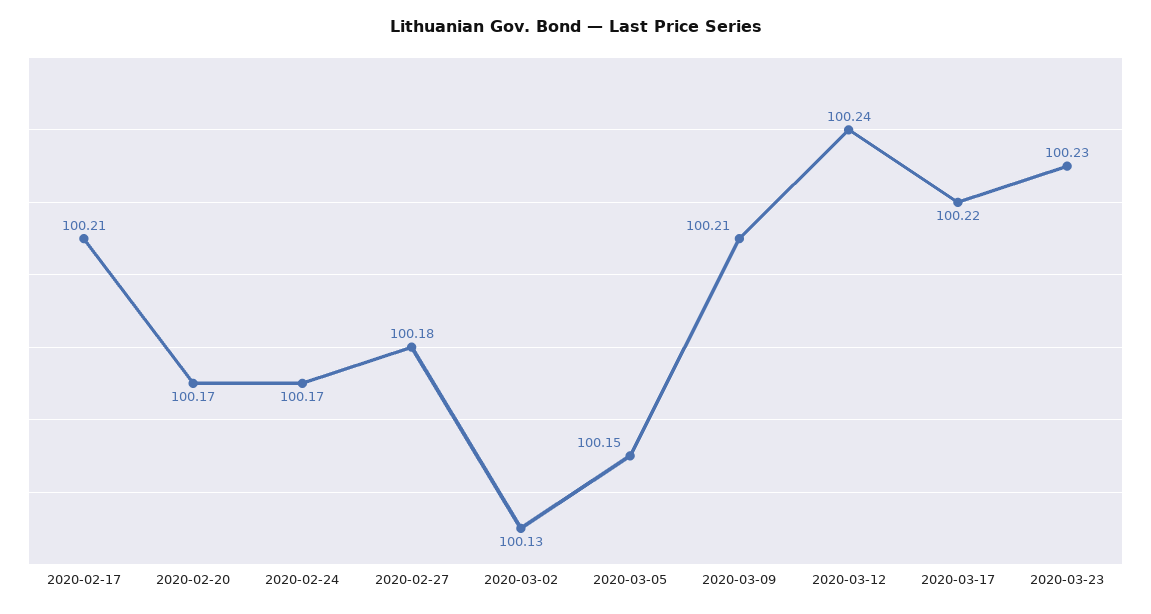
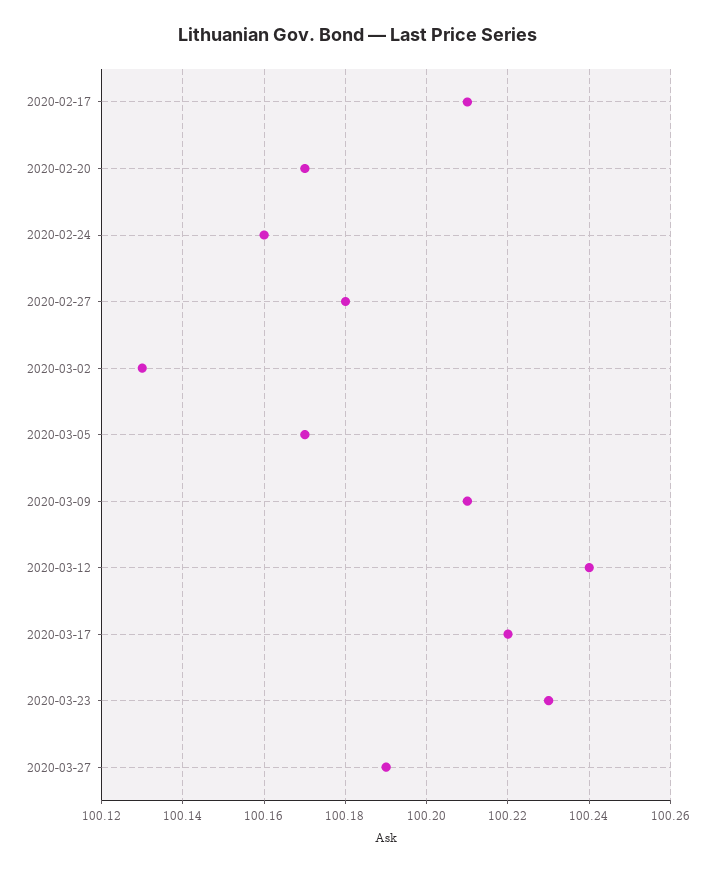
2020-02-24: 100.17 -> 100.16
2020-03-05: 100.15 -> 100.17
2020-03-27: none -> 100.19

